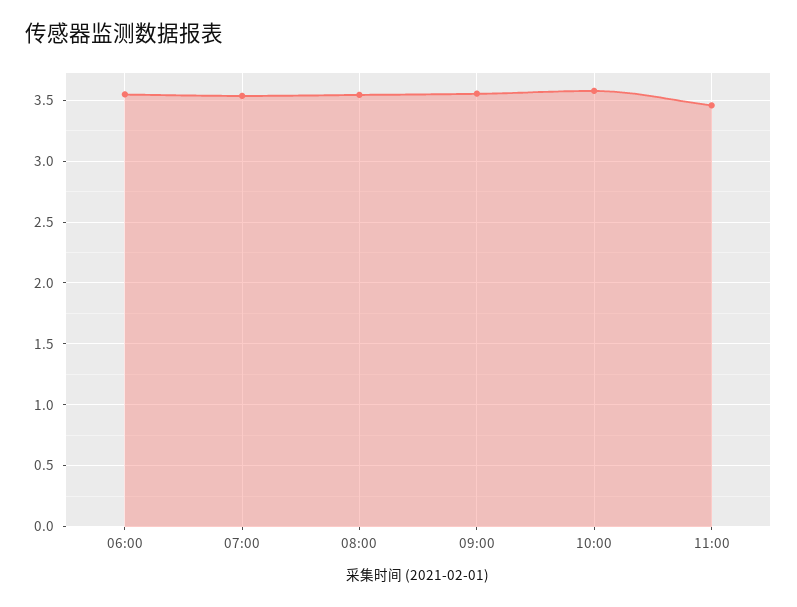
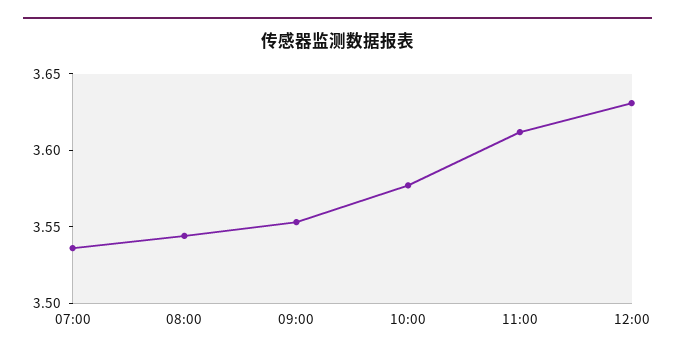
06:00: 3.55 -> none
11:00: 3.45 -> 3.61
12:00: none -> 3.63

